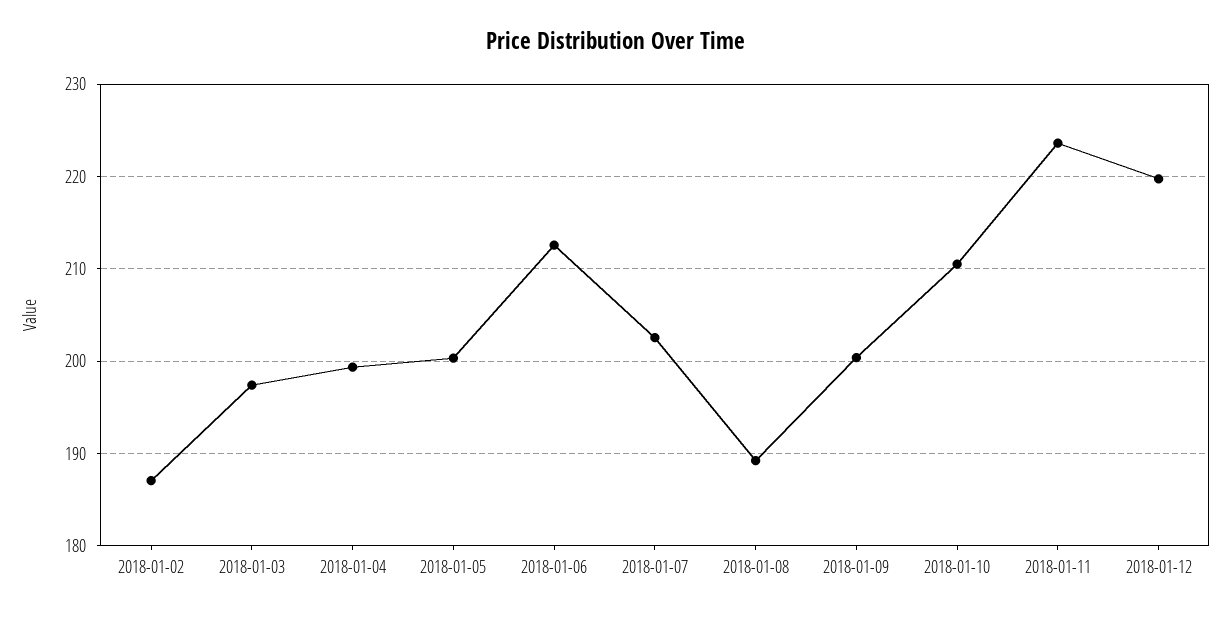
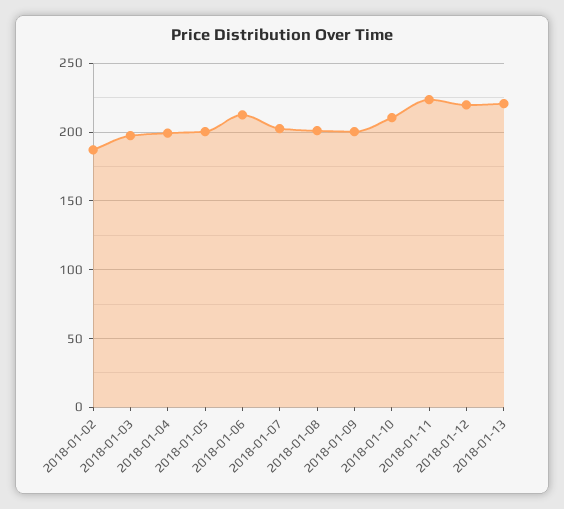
2018-01-08: 189 -> 200
2018-01-13: none -> 220

